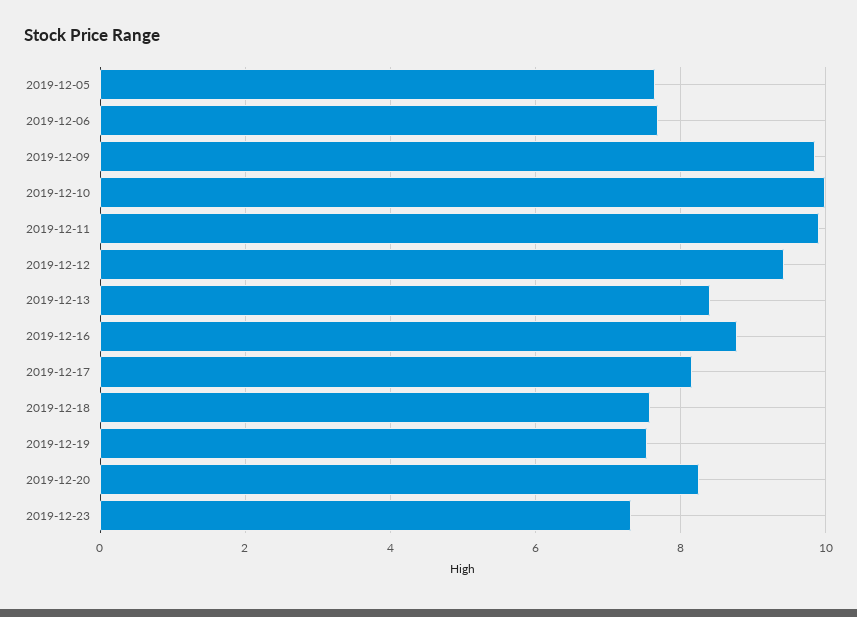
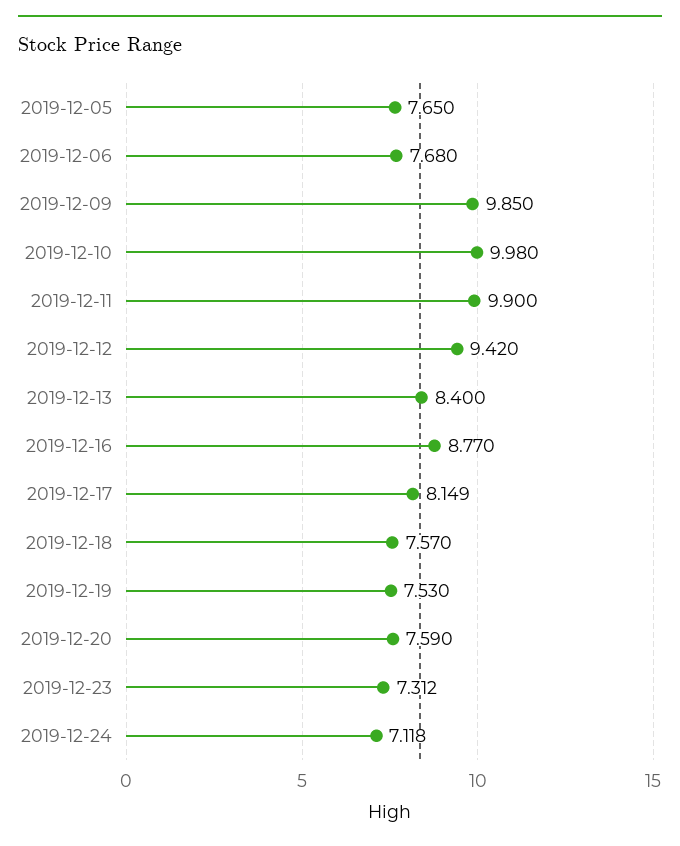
2019-12-20: 8.2 -> 7.59
2019-12-24: none -> 7.118

